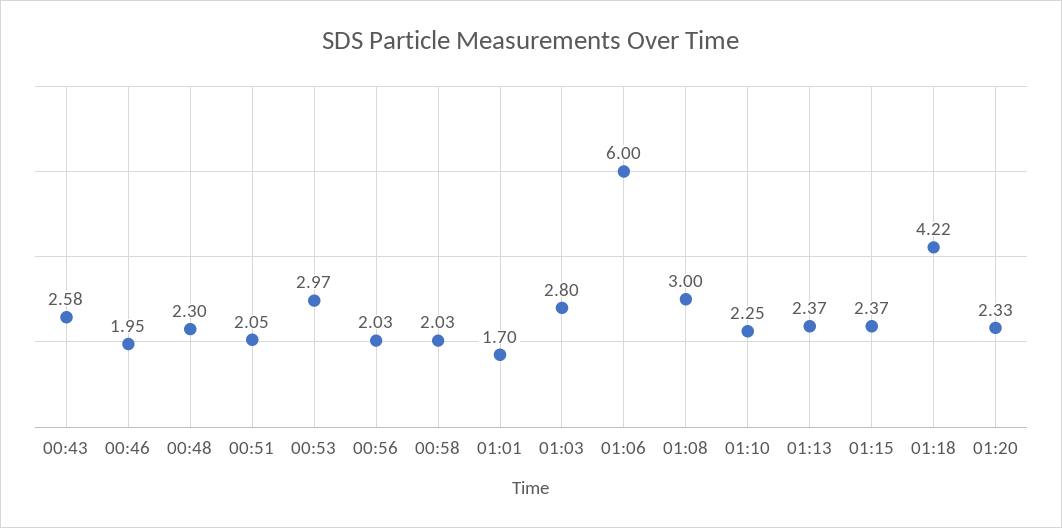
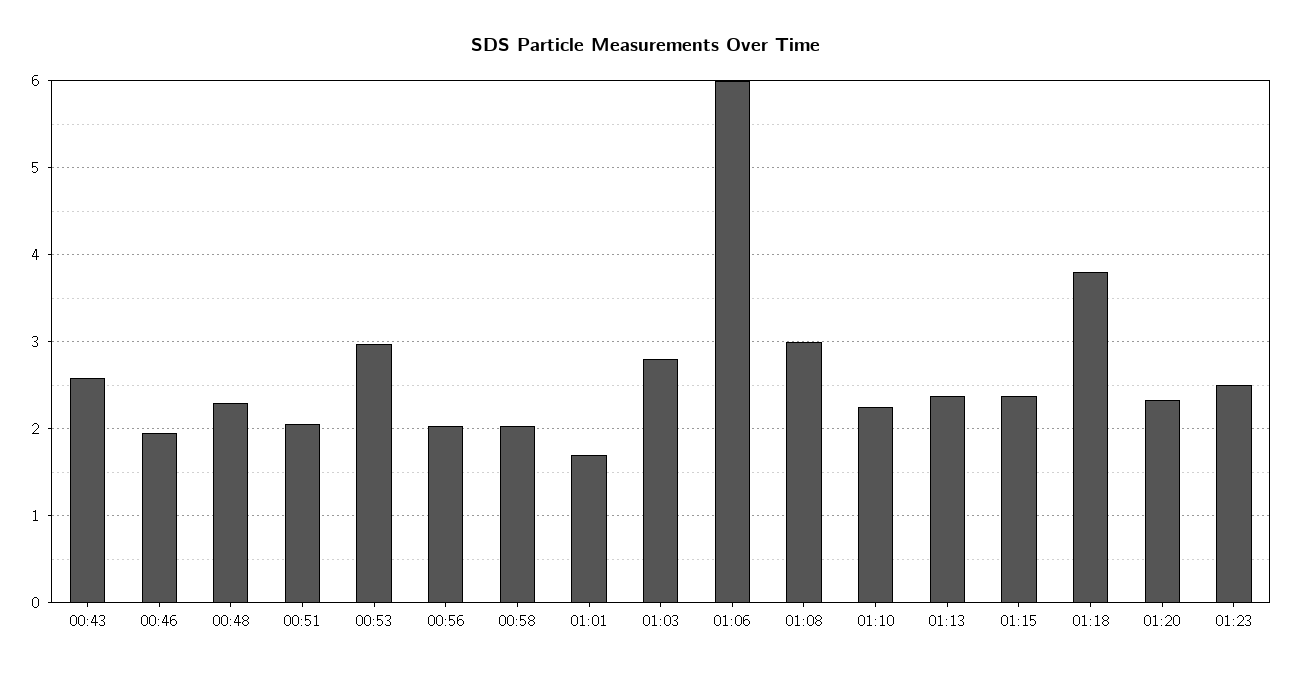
01:18: 4.22 -> 3.8
01:23: none -> 2.5

